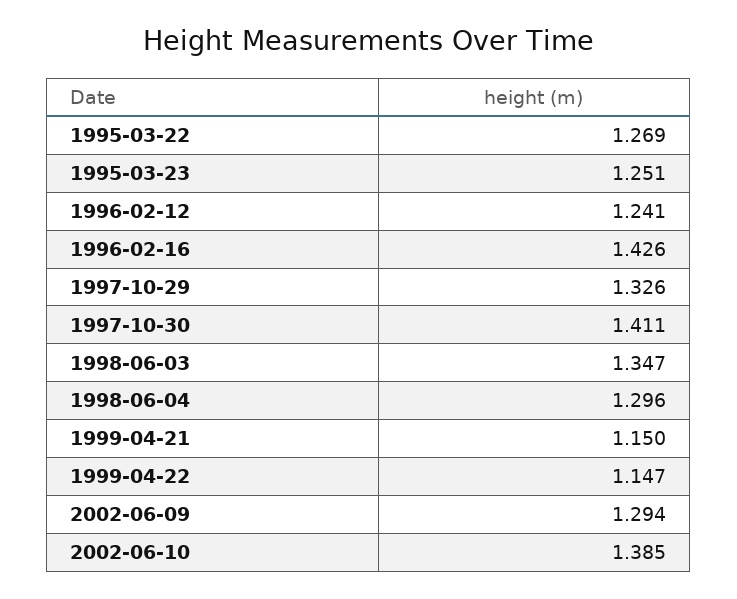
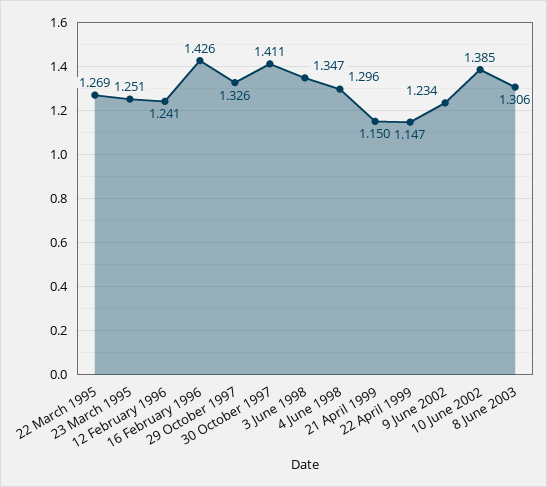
2002-06-09: 1.294 -> 1.234
8 June 2003: none -> 1.306

